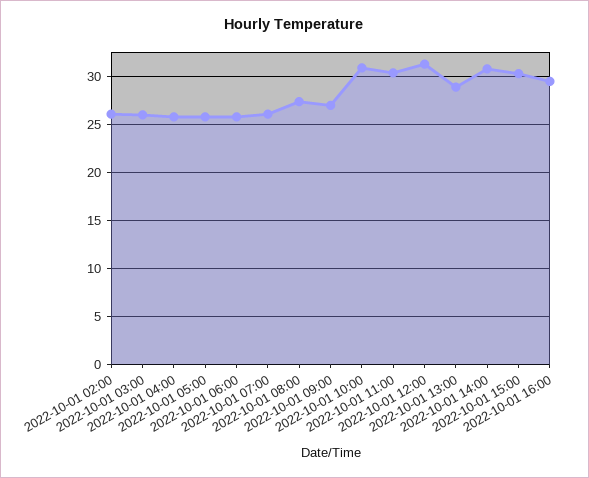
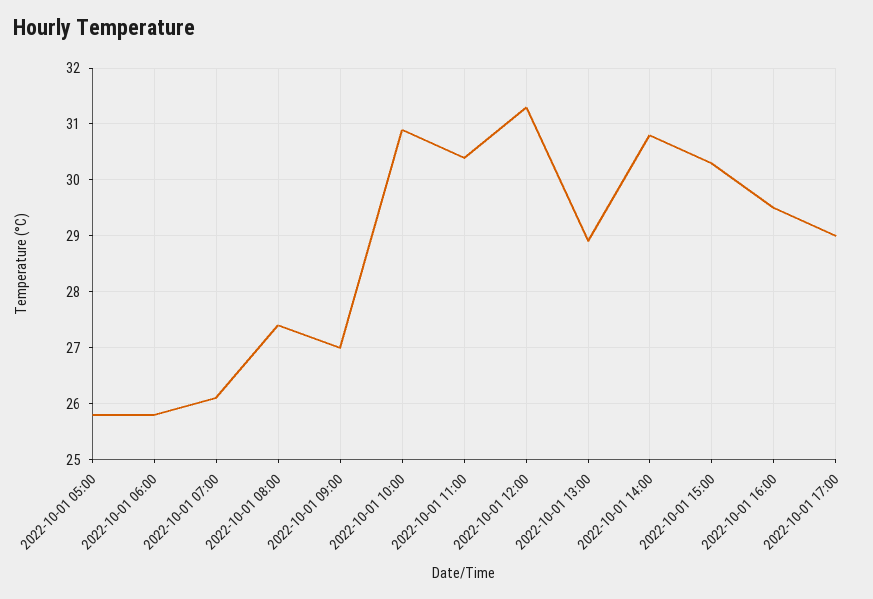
2022-10-01 02:00: 26 -> none
2022-10-01 03:00: 26 -> none
2022-10-01 04:00: 26 -> none
2022-10-01 17:00: none -> 29

